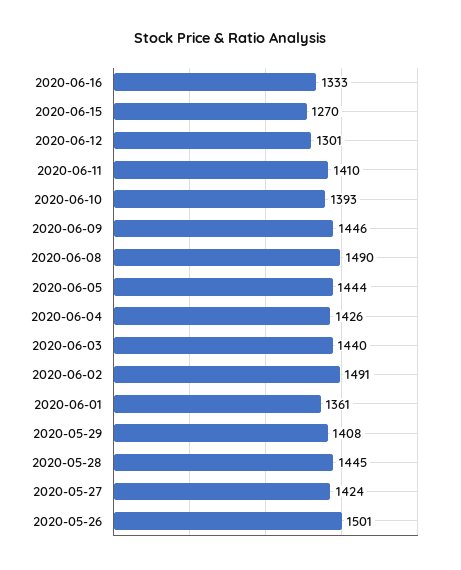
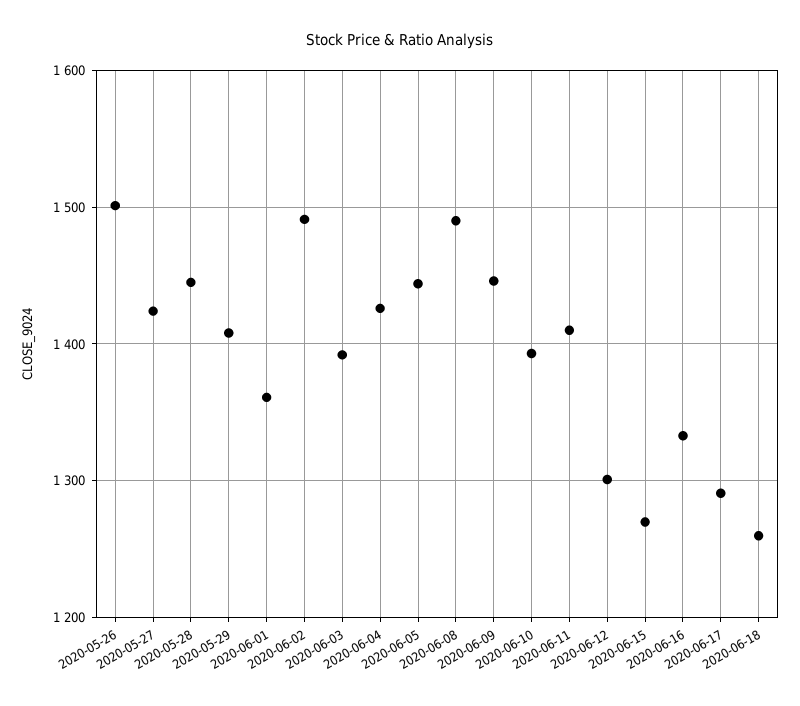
2020-06-03: 1440 -> 1390
2020-06-17: none -> 1290
2020-06-18: none -> 1260

